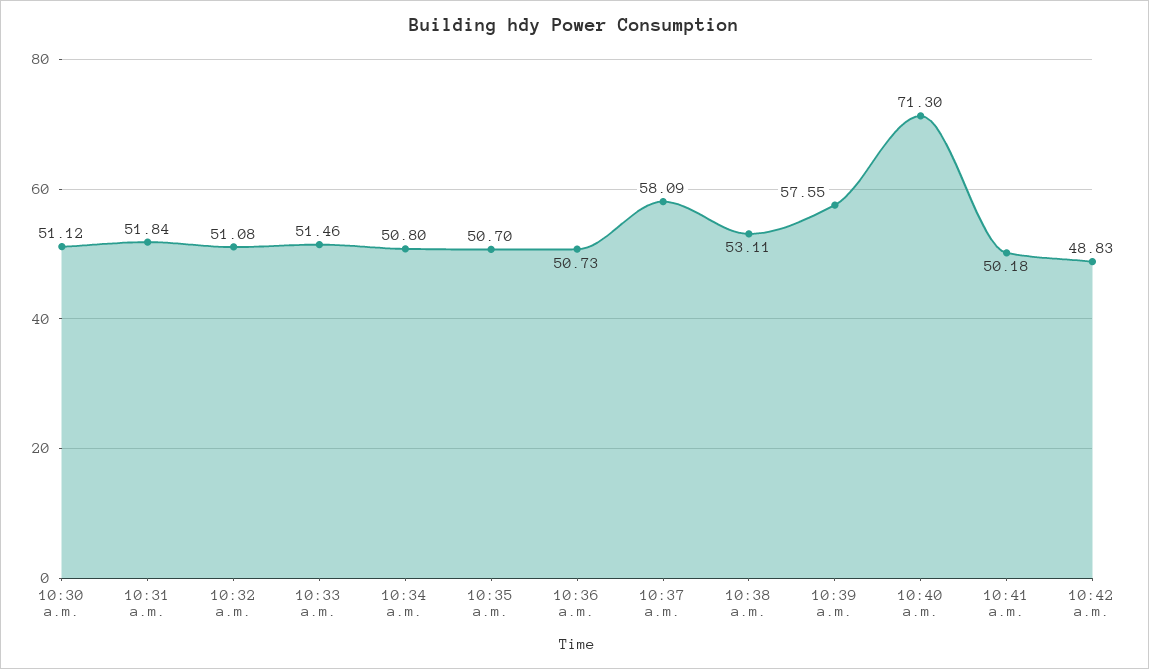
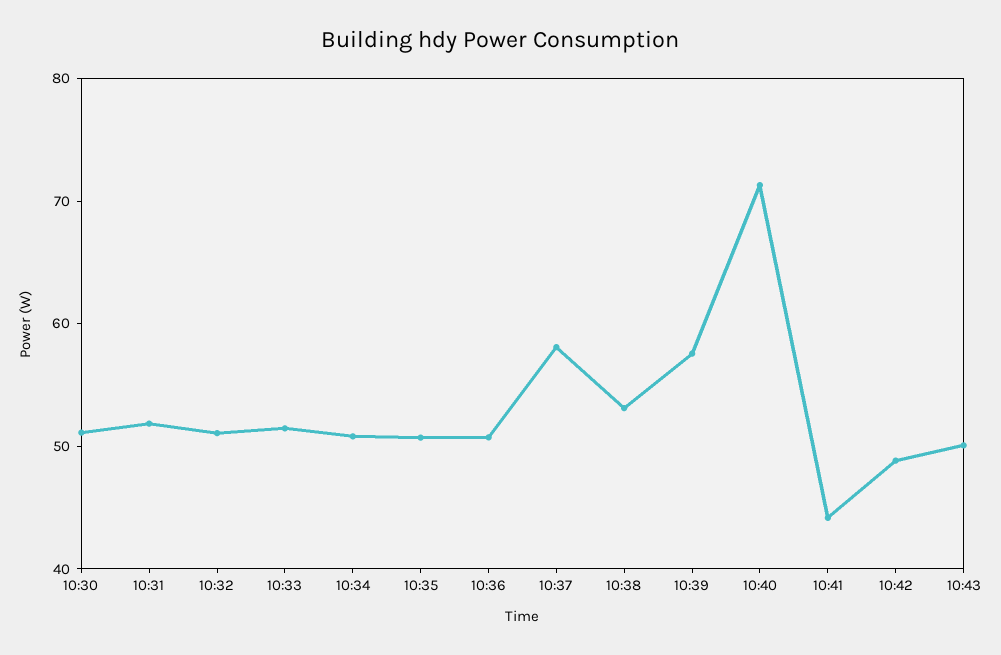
10:41 a.m.: 50.18 -> 44
10:43: none -> 50

